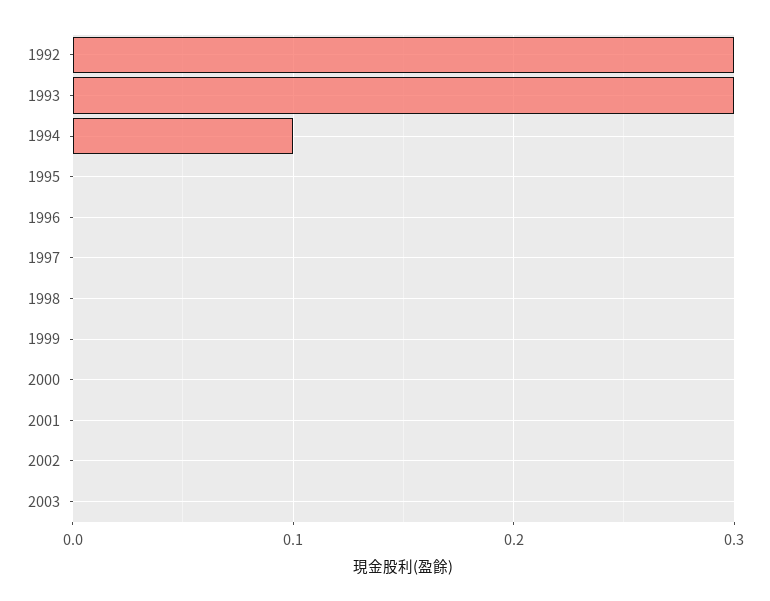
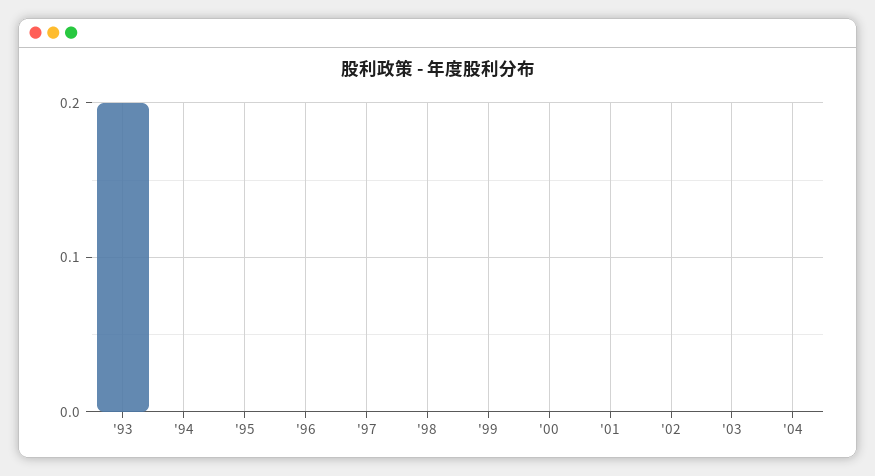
1992: 0.3 -> none
1993: 0.3 -> 0.2
1994: 0.1 -> 0
'04: none -> 0

